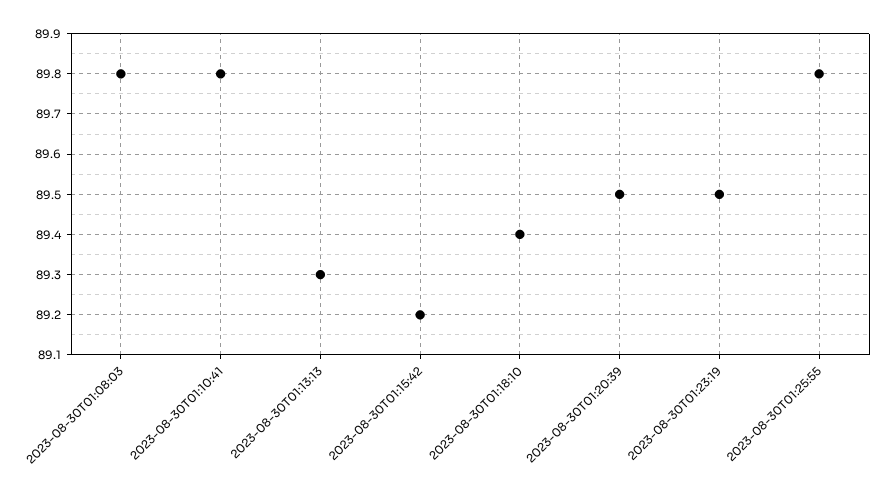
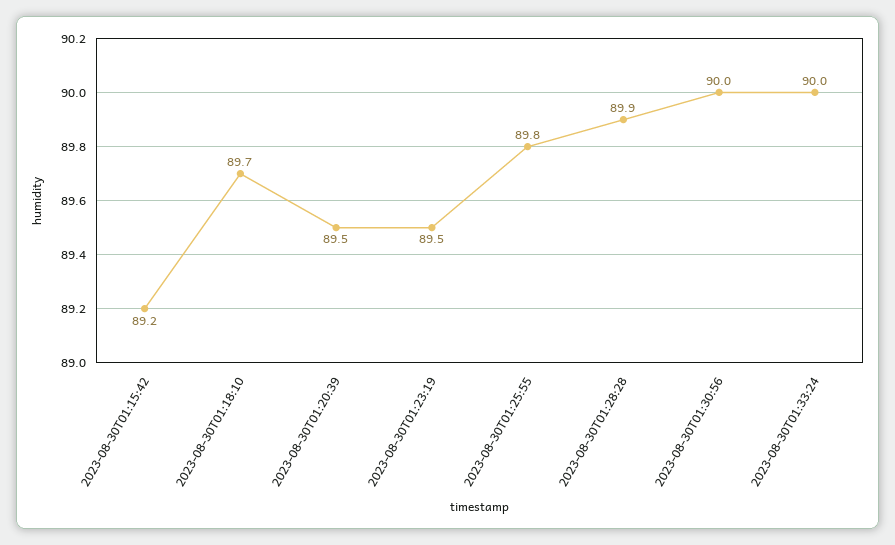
2023-08-30T01:08:03: 89.8 -> none
2023-08-30T01:10:41: 89.8 -> none
2023-08-30T01:13:13: 89.3 -> none
2023-08-30T01:18:10: 89.4 -> 89.7
2023-08-30T01:28:28: none -> 89.9
2023-08-30T01:30:56: none -> 90
2023-08-30T01:33:24: none -> 90

